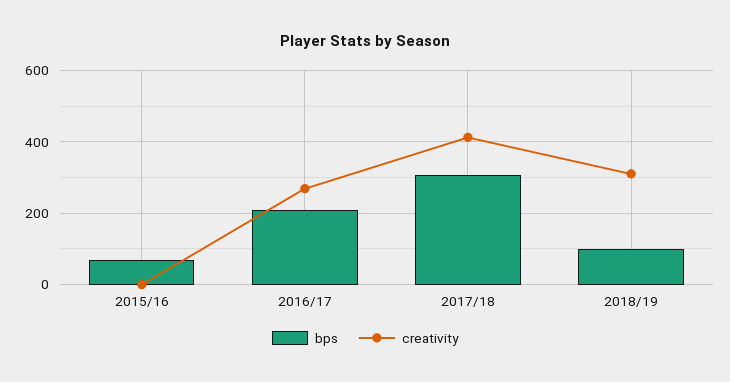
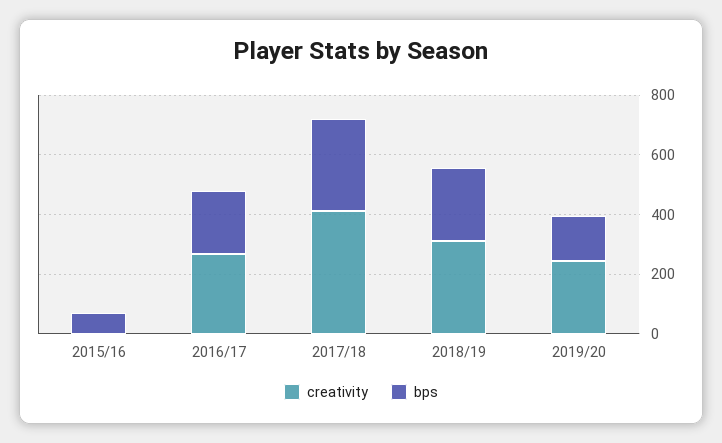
bps, 2018/19: 100 -> 250
creativity, 2019/20: none -> 250
bps, 2019/20: none -> 150

